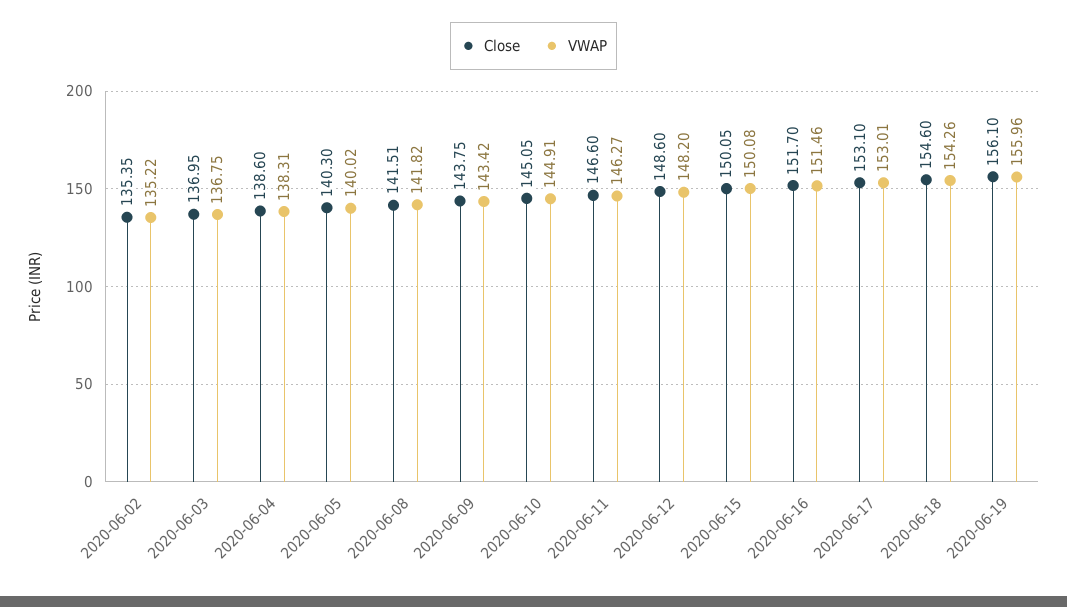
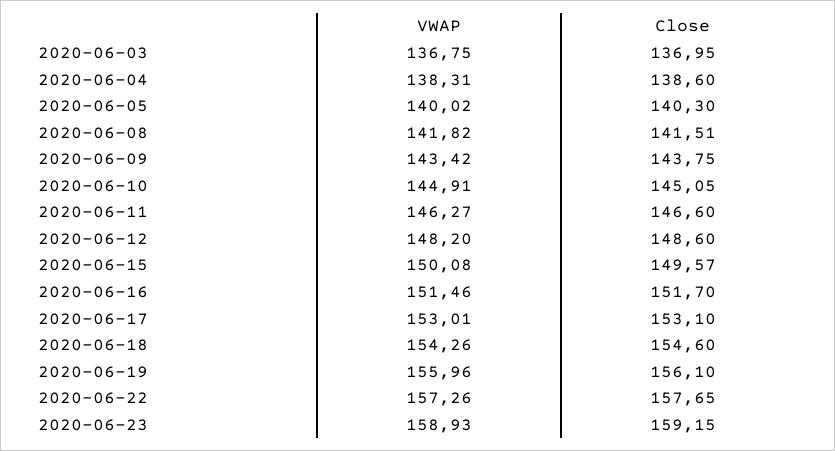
Close, 2020-06-02: 135.35 -> none
VWAP, 2020-06-02: 135.22 -> none
Close, 2020-06-15: 150.05 -> 149.57
VWAP, 2020-06-22: none -> 157.26
Close, 2020-06-22: none -> 157.65
VWAP, 2020-06-23: none -> 158.93
Close, 2020-06-23: none -> 159.15

